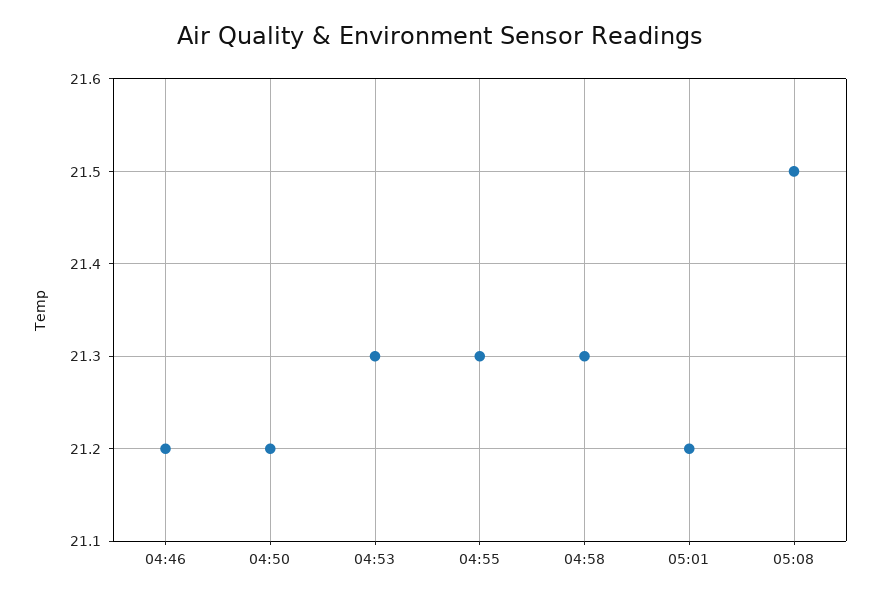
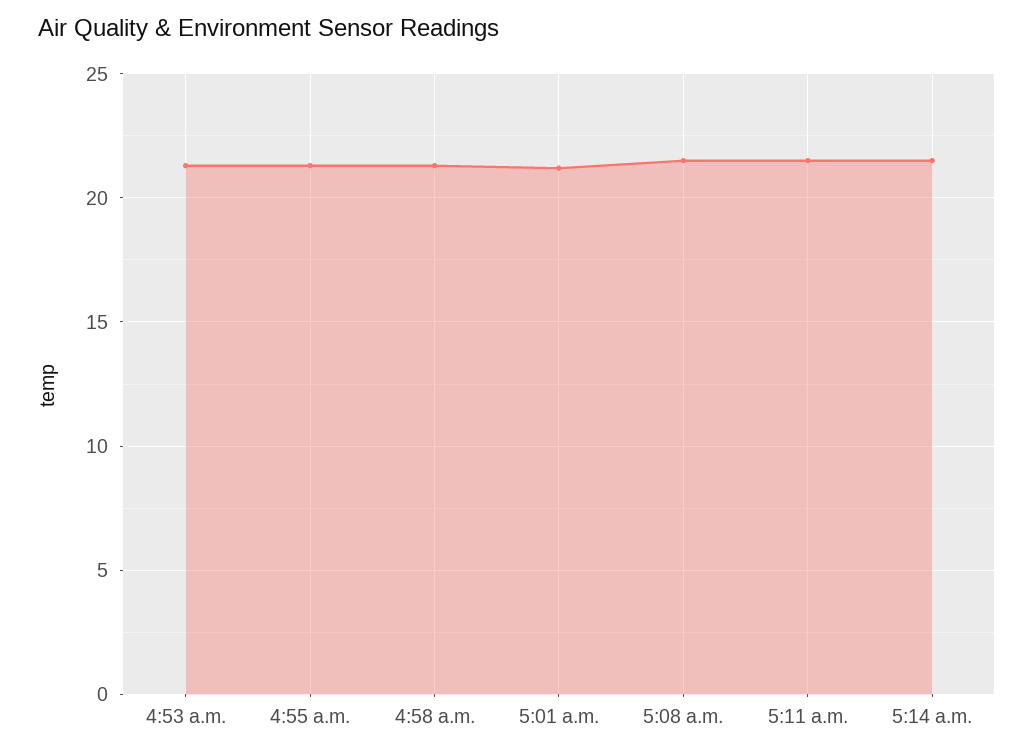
04:46: 21.2 -> none
04:50: 21.2 -> none
5:11 a.m.: none -> 21.5
5:14 a.m.: none -> 21.5

